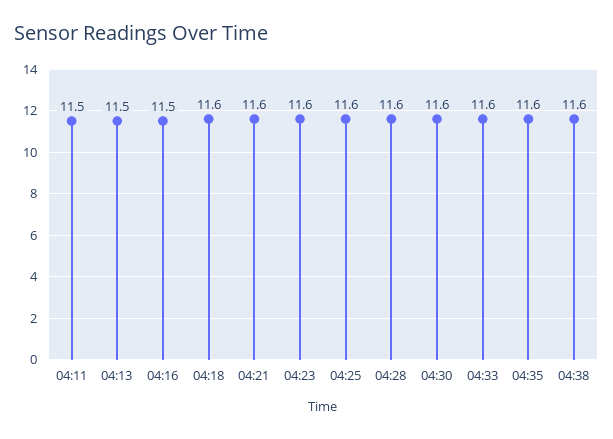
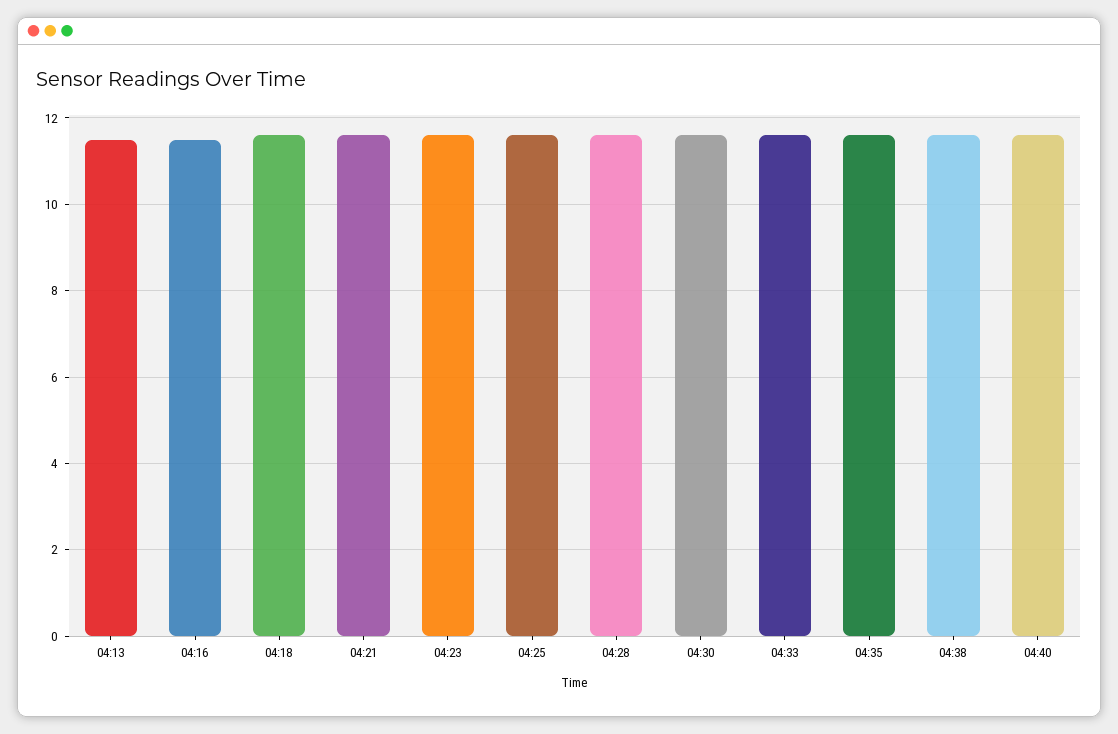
04:11: 11.5 -> none
04:40: none -> 11.5

